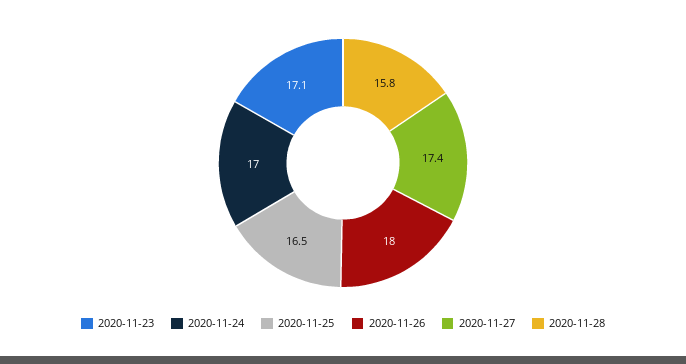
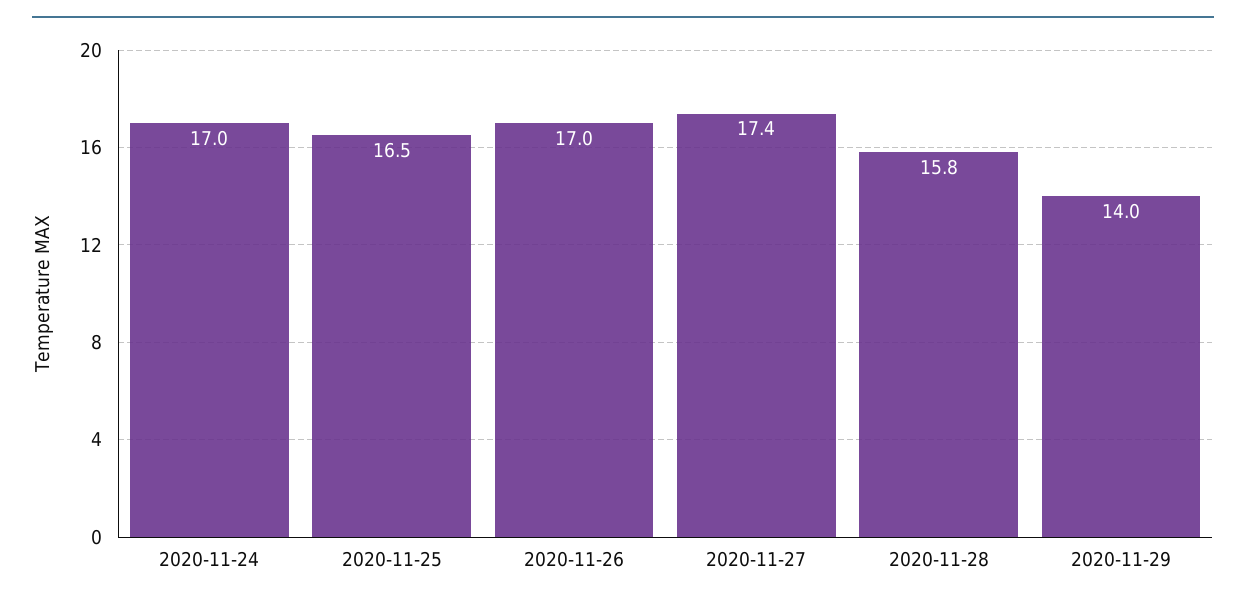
2020-11-23: 17.1 -> none
2020-11-26: 18 -> 17
2020-11-29: none -> 14

